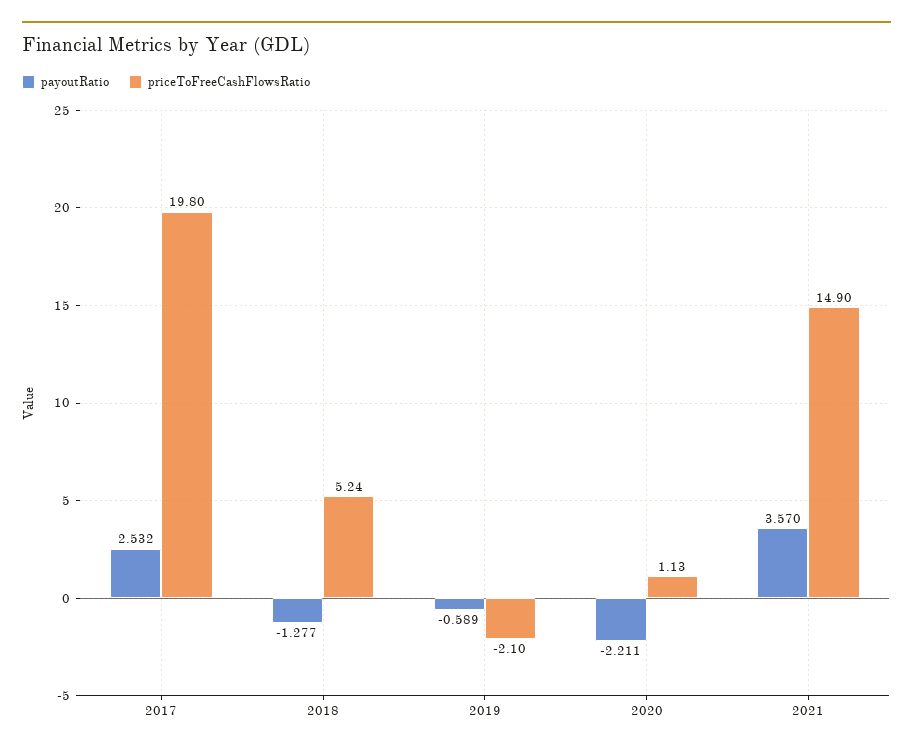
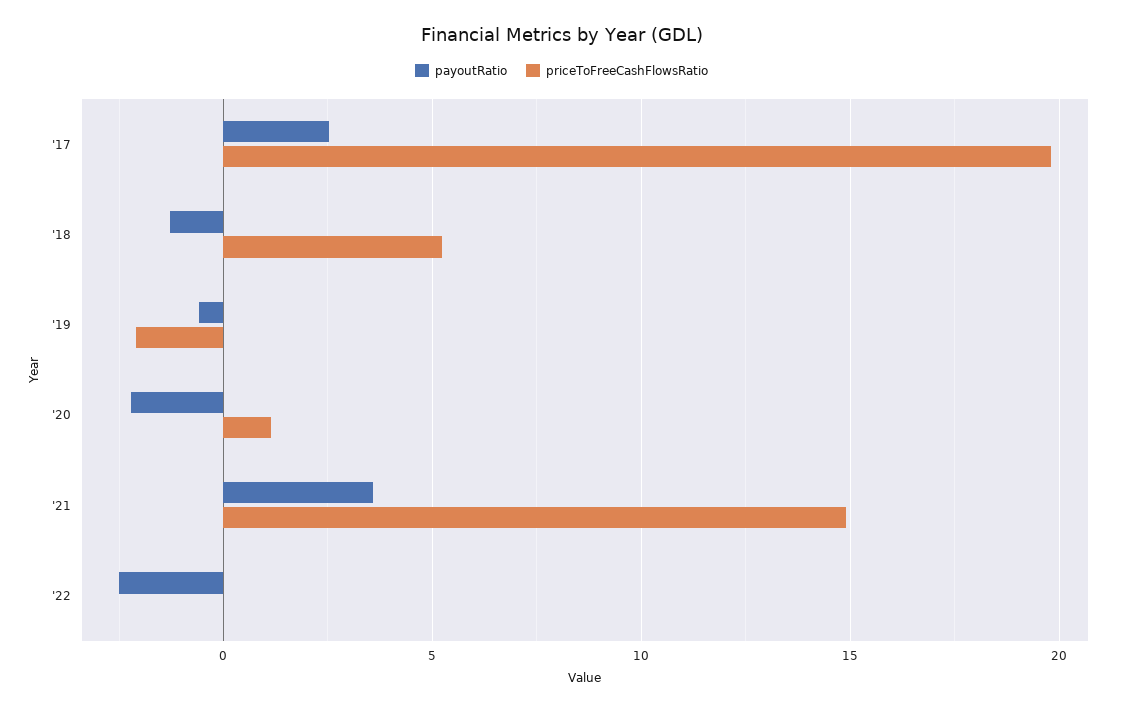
payoutRatio, '22: none -> -2.5
priceToFreeCashFlowsRatio, '22: none -> 0

